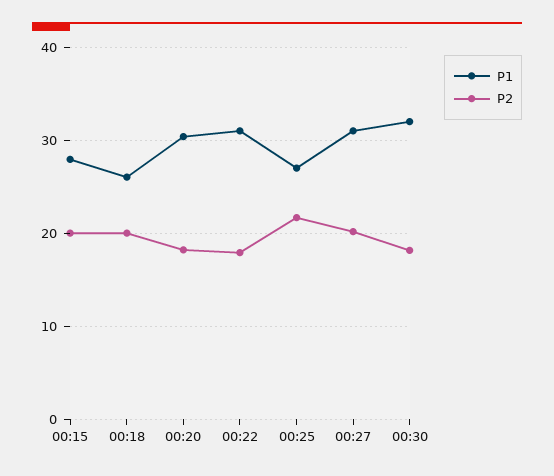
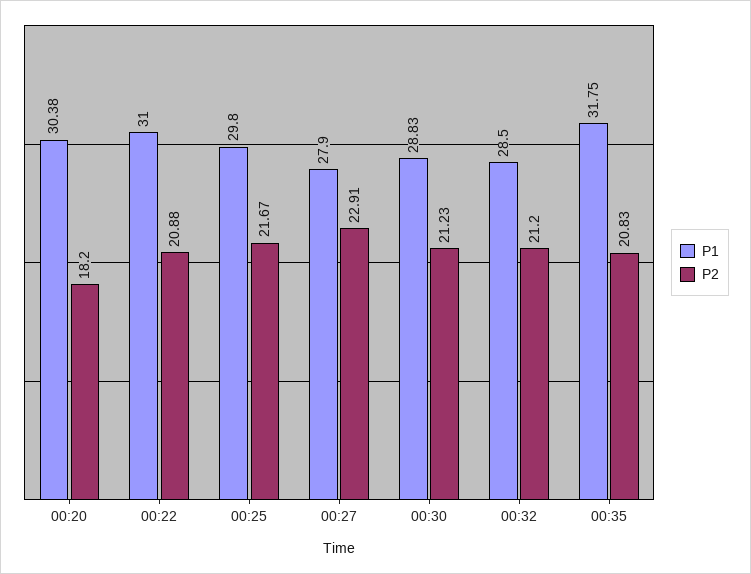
P1, 00:15: 28 -> none
P2, 00:15: 20 -> none
P1, 00:18: 26 -> none
P2, 00:18: 20 -> none
P2, 00:22: 18 -> 20.88
P1, 00:25: 27 -> 29.8
P1, 00:27: 31 -> 27.9
P2, 00:27: 20 -> 22.91
P1, 00:30: 32 -> 28.83
P2, 00:30: 18 -> 21.23
P1, 00:32: none -> 28.5
P2, 00:32: none -> 21.2
P1, 00:35: none -> 31.75
P2, 00:35: none -> 20.83

